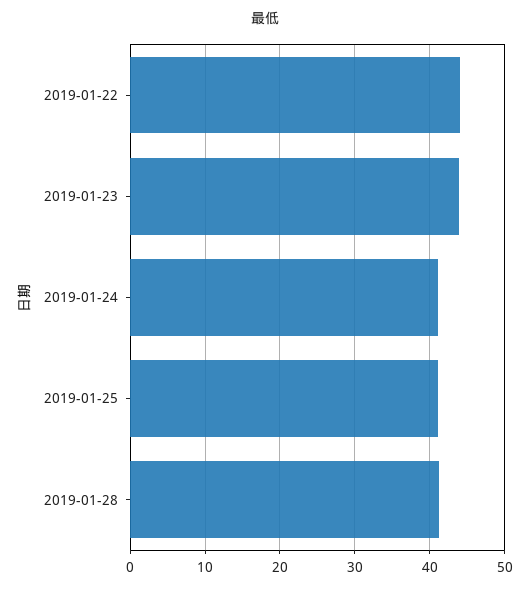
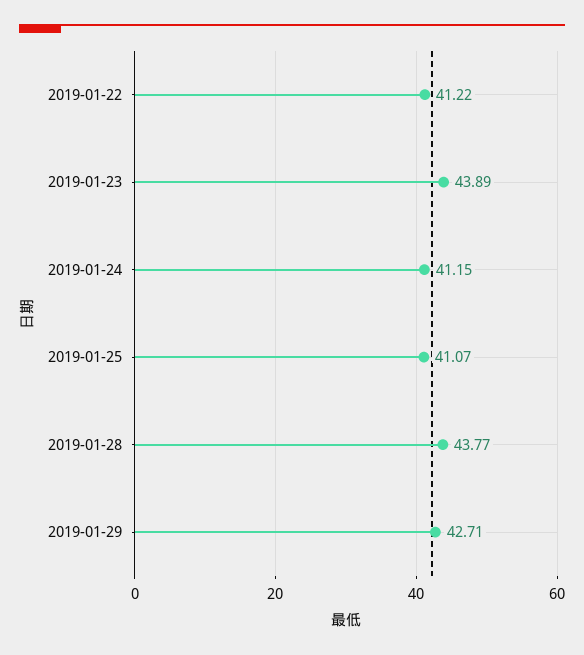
2019-01-22: 44 -> 41.22
2019-01-28: 41 -> 43.77
2019-01-29: none -> 42.71

